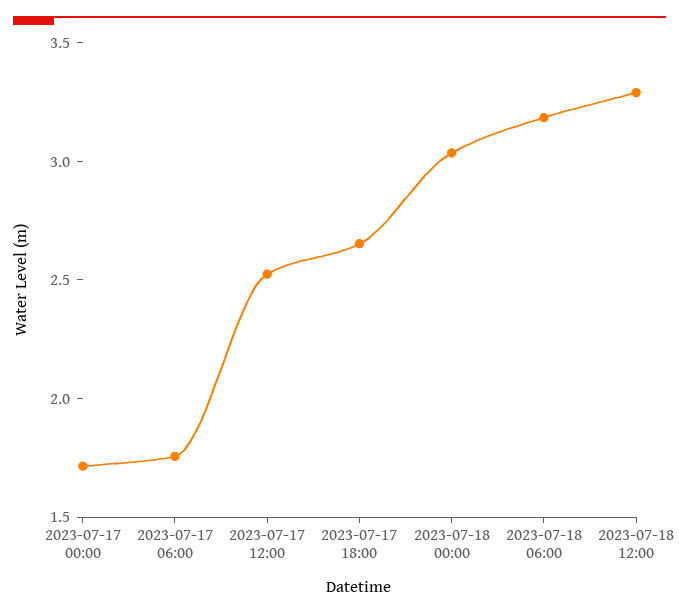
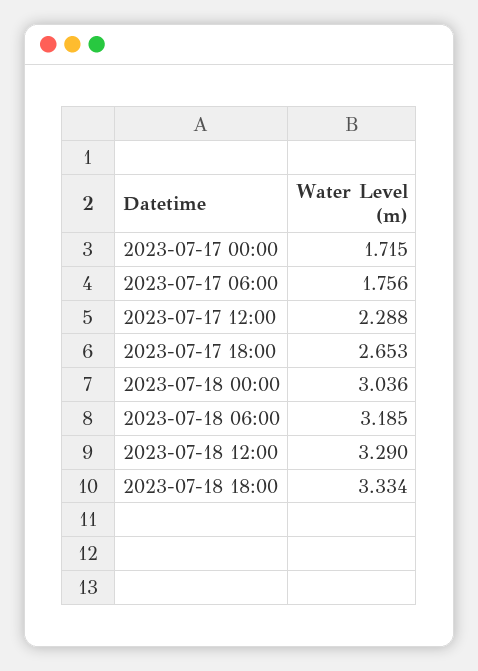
2023-07-17 12:00: 2.5 -> 2.288
2023-07-18 18:00: none -> 3.334

